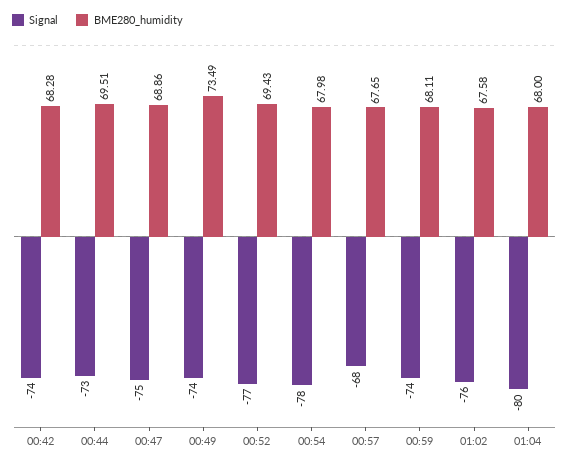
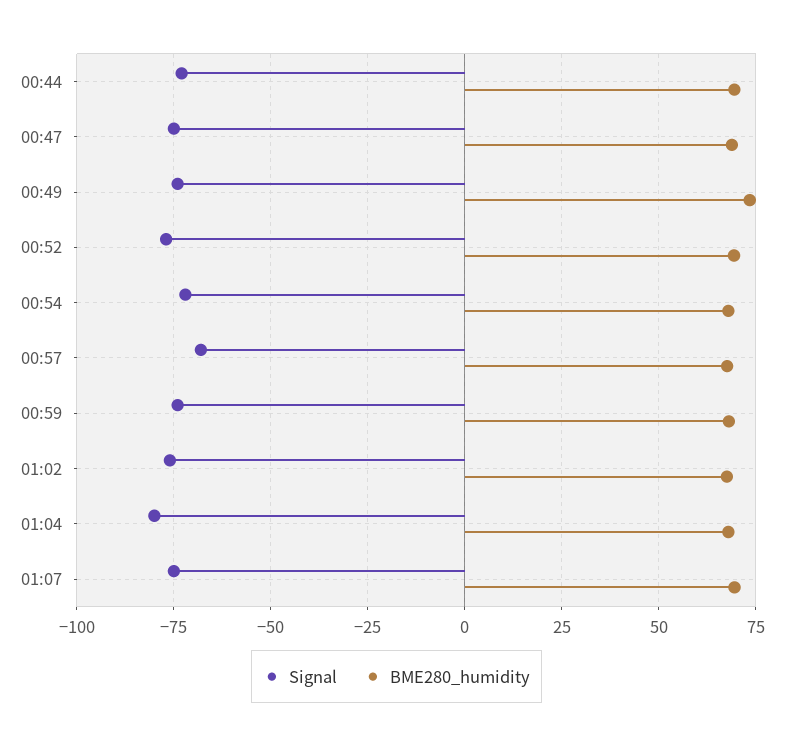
Signal, 00:42: -74 -> none
BME280_humidity, 00:42: 68.28 -> none
Signal, 00:54: -78 -> -72.5
Signal, 01:07: none -> -75
BME280_humidity, 01:07: none -> 70

